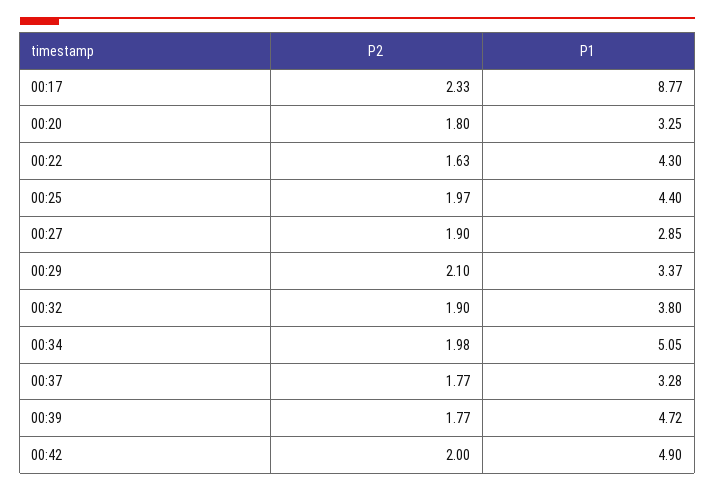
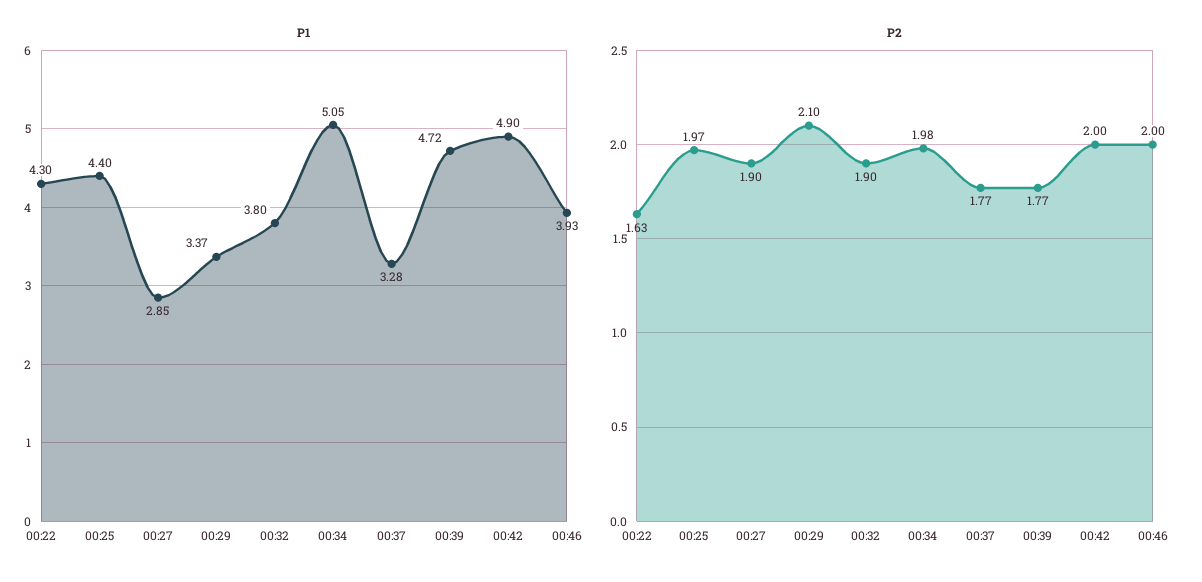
P2, 00:17: 2.33 -> none
P1, 00:17: 8.77 -> none
P2, 00:20: 1.8 -> none
P1, 00:20: 3.25 -> none
P1, 00:46: none -> 3.93
P2, 00:46: none -> 2

